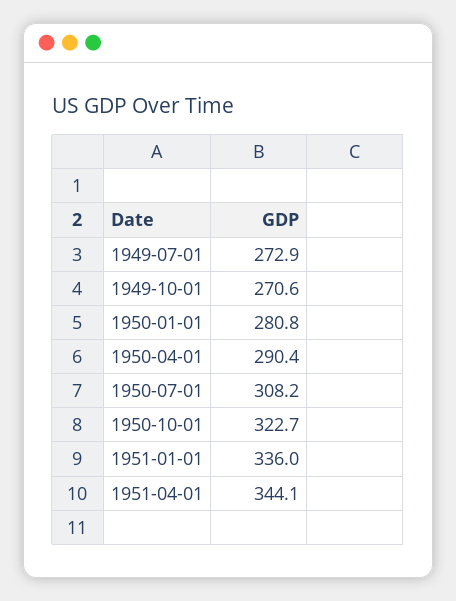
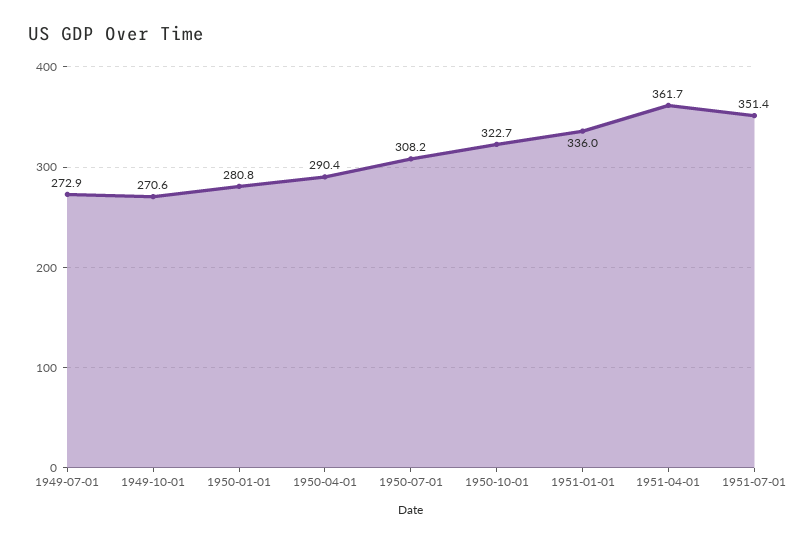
1951-04-01: 344.1 -> 361.7
1951-07-01: none -> 351.4

